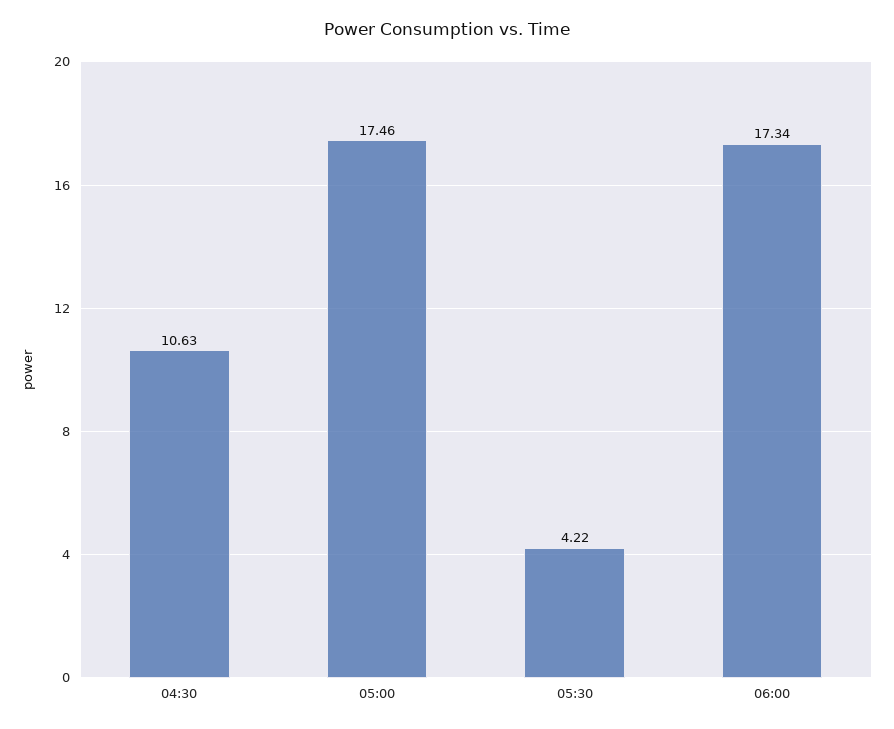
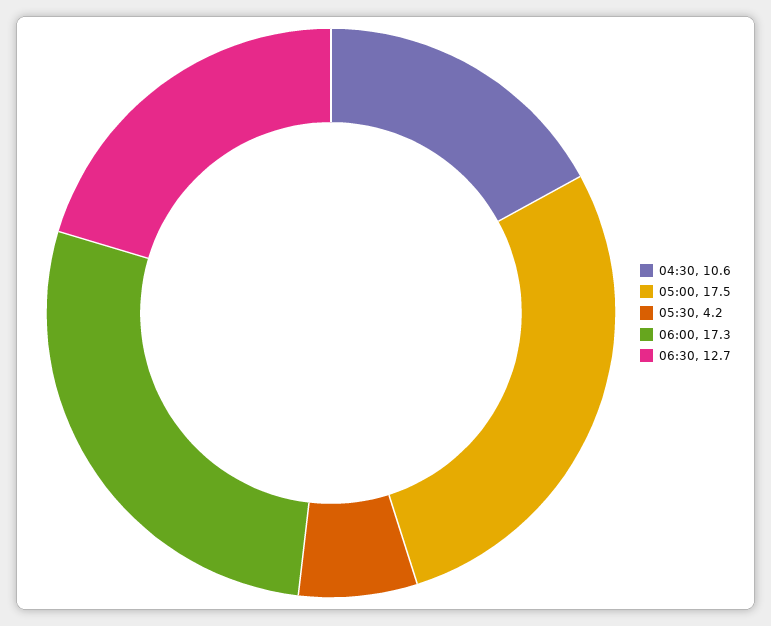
06:30: none -> 12.7

